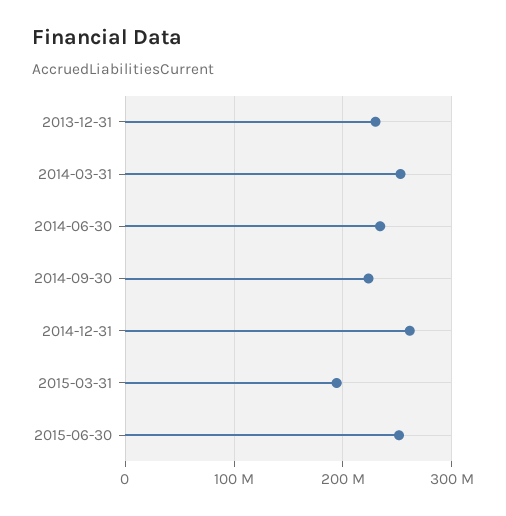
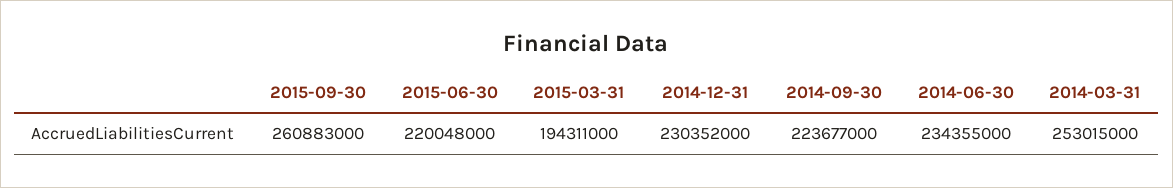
2013-12-31: 230000000 -> none
2014-12-31: 260000000 -> 230352000
2015-06-30: 250000000 -> 220048000
2015-09-30: none -> 260883000

